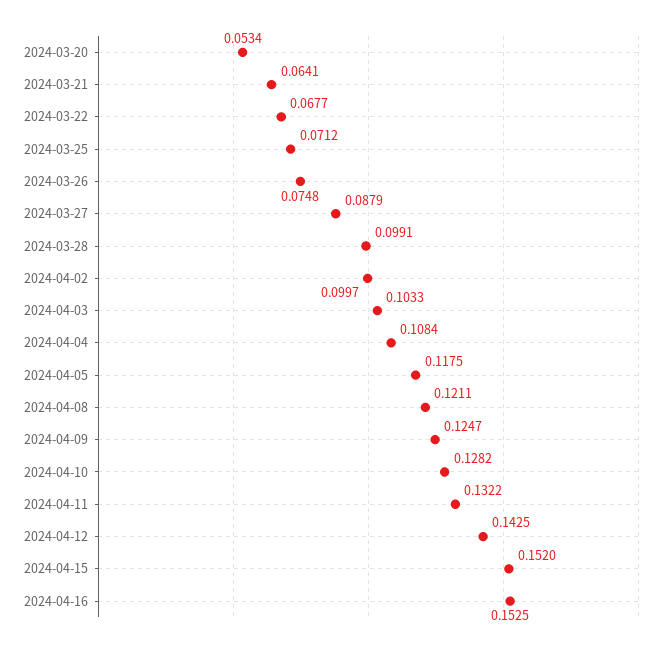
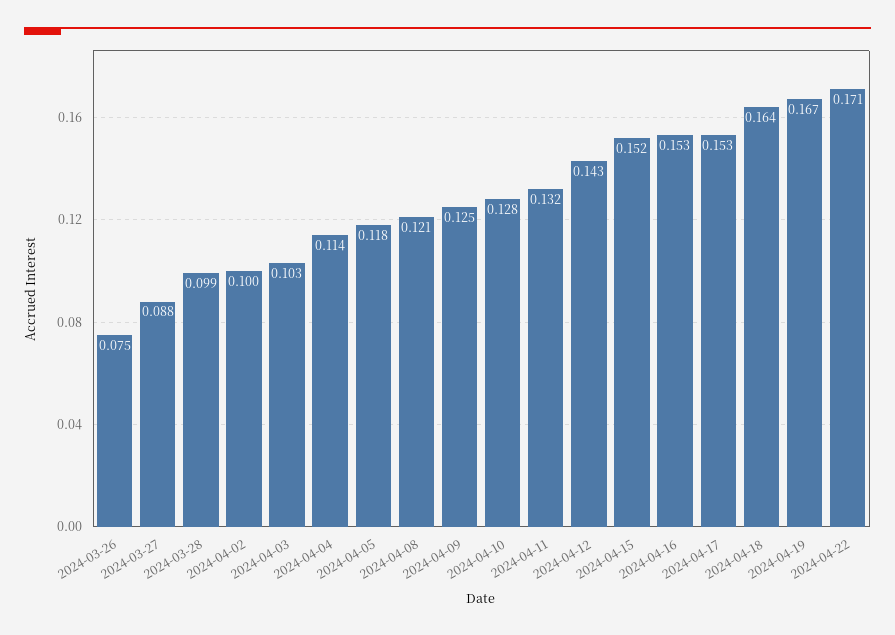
2024-03-20: 0.0534 -> none
2024-03-21: 0.0641 -> none
2024-03-22: 0.0677 -> none
2024-03-25: 0.0712 -> none
2024-04-04: 0.1084 -> 0.114
2024-04-17: none -> 0.153
2024-04-18: none -> 0.164
2024-04-19: none -> 0.167
2024-04-22: none -> 0.171

